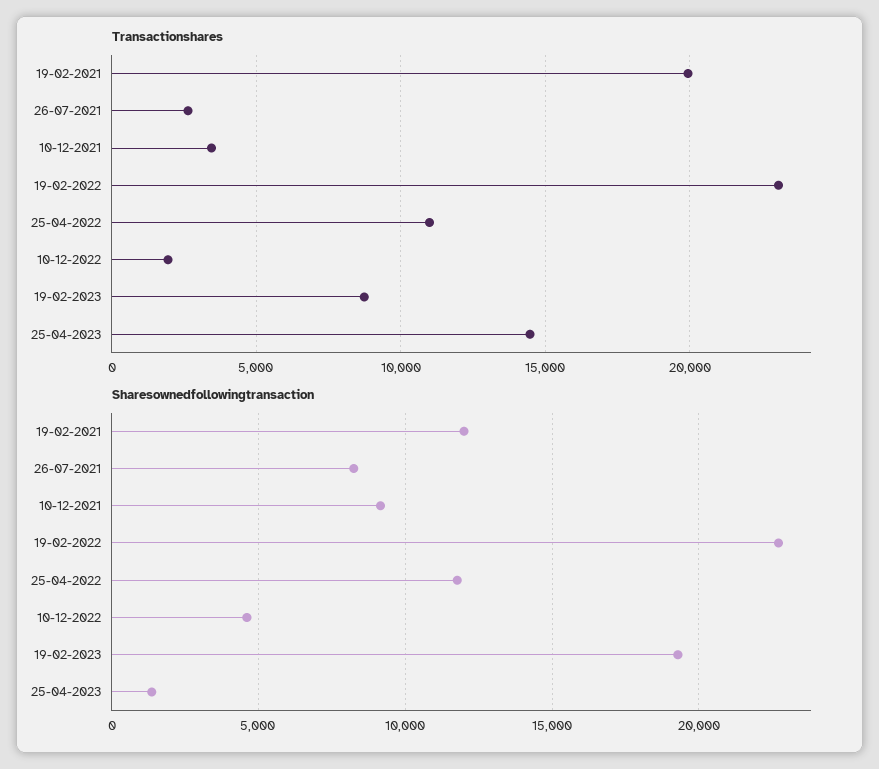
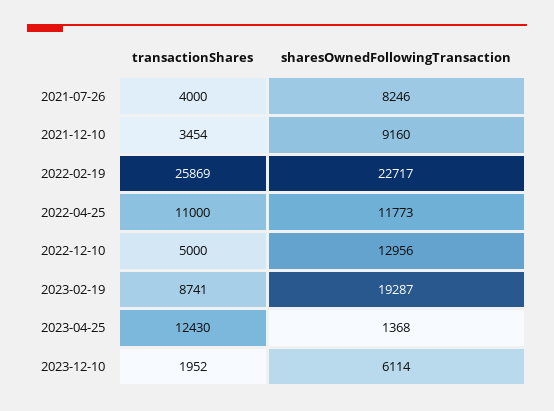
Transactionshares, 19-02-2021: 20000 -> none
Transactionshares, 26-07-2021: 2500 -> 4000
Transactionshares, 19-02-2022: 23000 -> 25869
Transactionshares, 10-12-2022: 2000 -> 5000
Transactionshares, 25-04-2023: 14500 -> 12430
Sharesownedfollowingtransaction, 19-02-2021: 12000 -> none
Sharesownedfollowingtransaction, 10-12-2022: 4500 -> 12956
Transactionshares, 2023-12-10: none -> 1952
Sharesownedfollowingtransaction, 2023-12-10: none -> 6114

